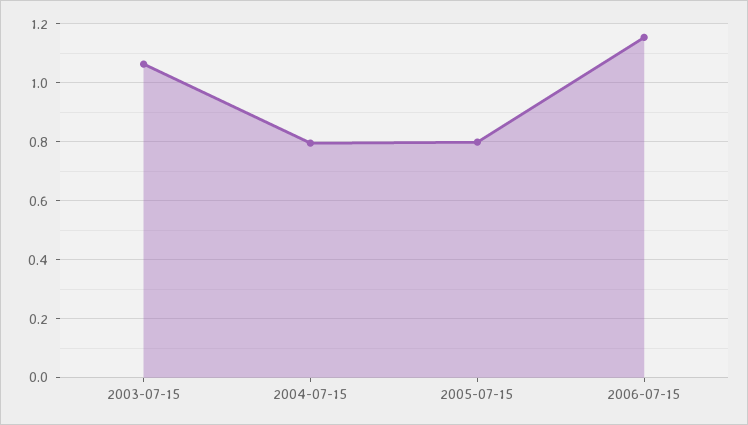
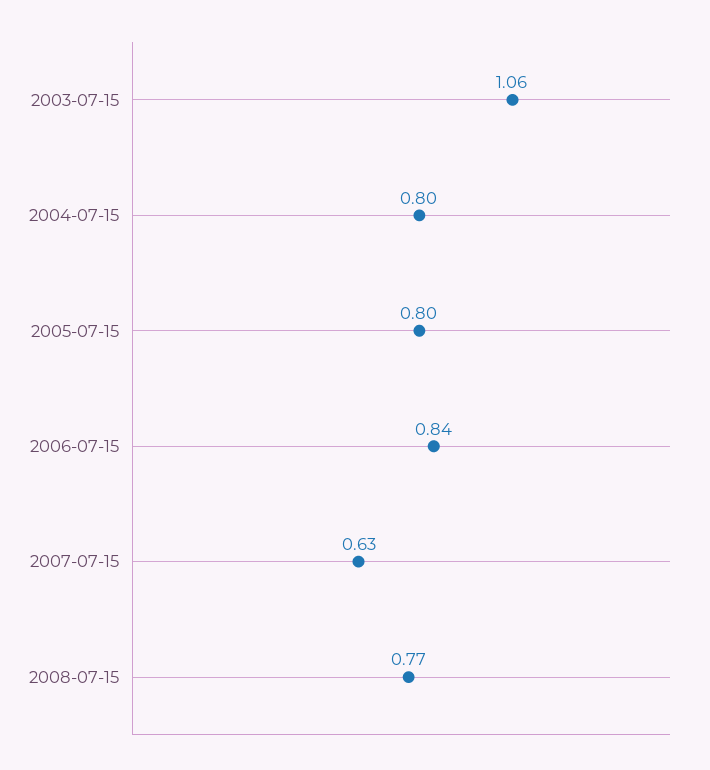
2006-07-15: 1.15 -> 0.84
2007-07-15: none -> 0.63
2008-07-15: none -> 0.77

